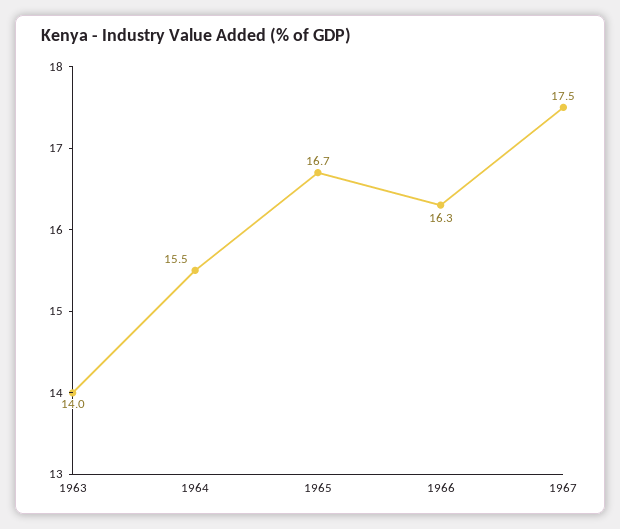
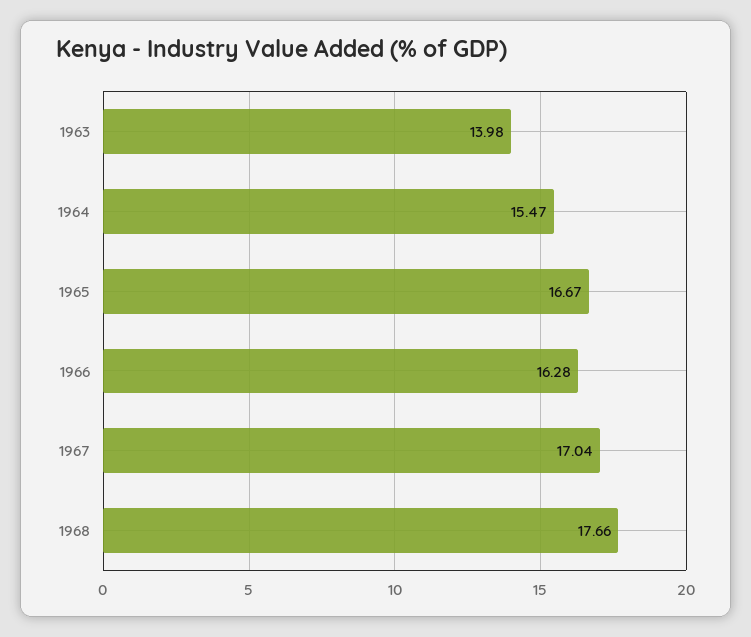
1967: 17.5 -> 17.04
1968: none -> 17.66

